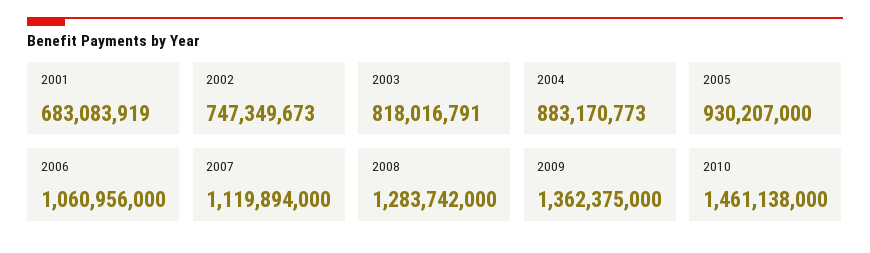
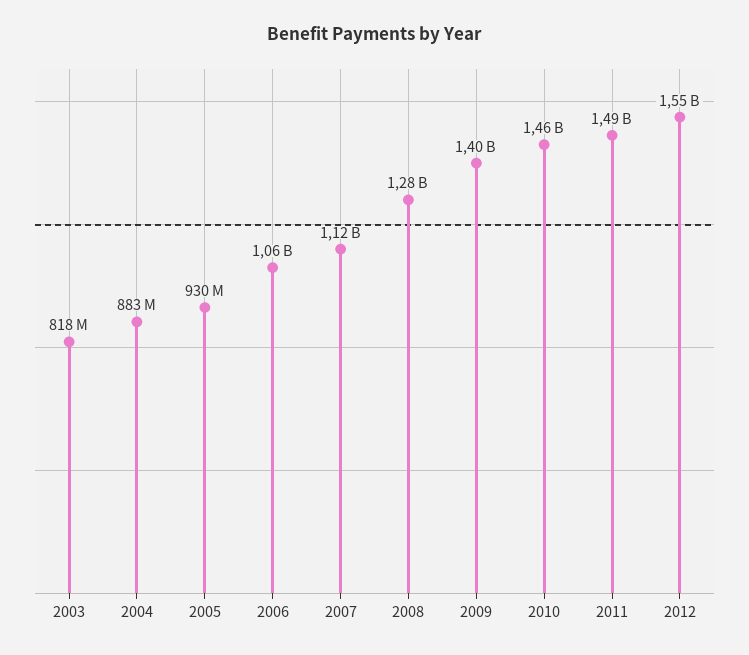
2001: 683083919 -> none
2002: 747349673 -> none
2009: 1362375000 -> 1400000000
2011: none -> 1490000000
2012: none -> 1550000000

